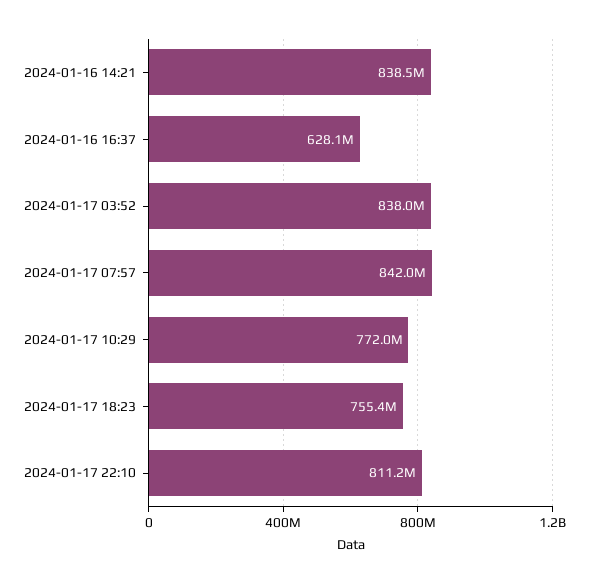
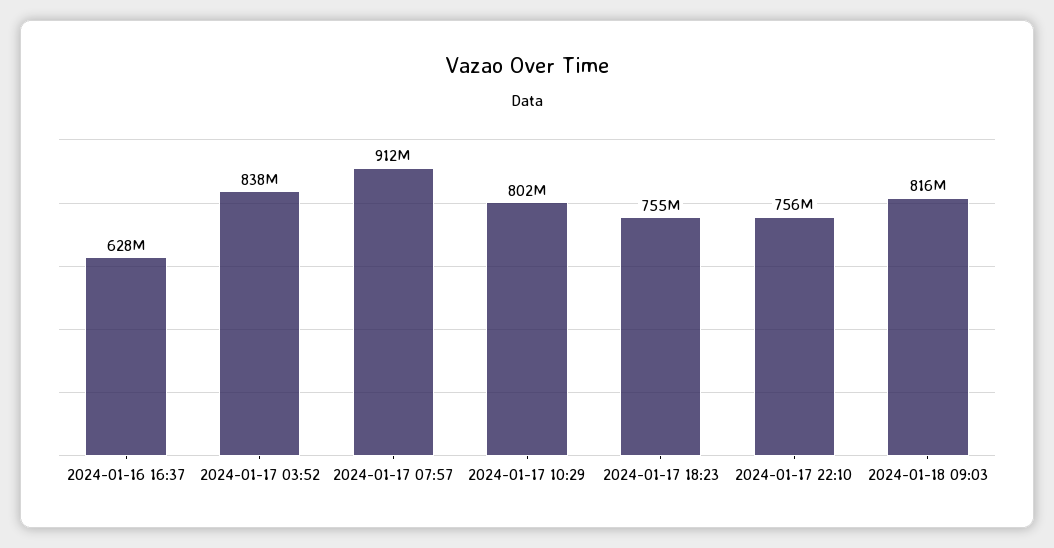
2024-01-16 14:21: 838500000 -> none
2024-01-17 07:57: 842000000 -> 912000000
2024-01-17 10:29: 772000000 -> 802000000
2024-01-17 22:10: 811200000 -> 756000000
2024-01-18 09:03: none -> 816000000

